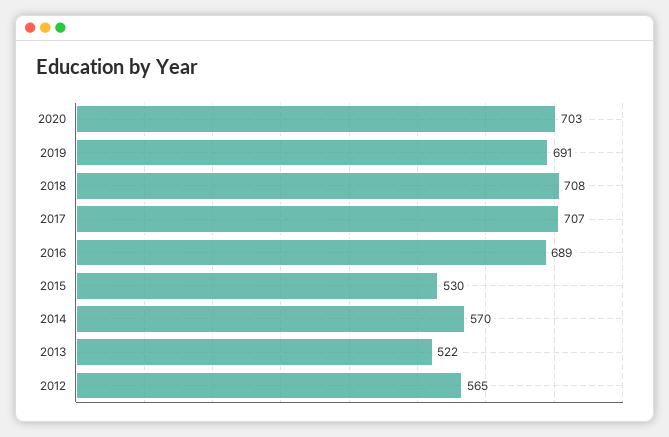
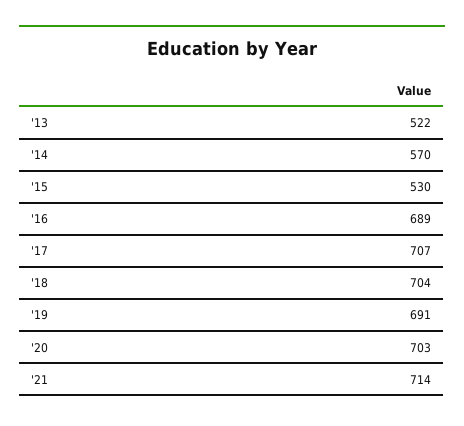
2018: 708 -> 704
2012: 565 -> none
'21: none -> 714

